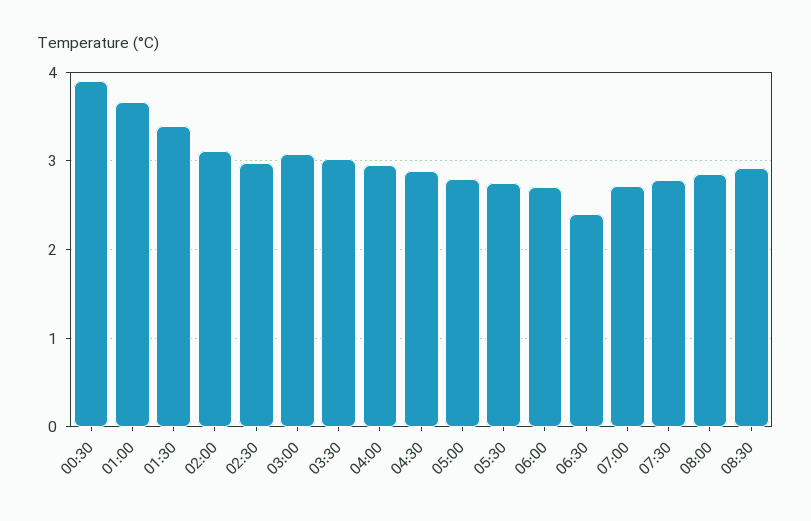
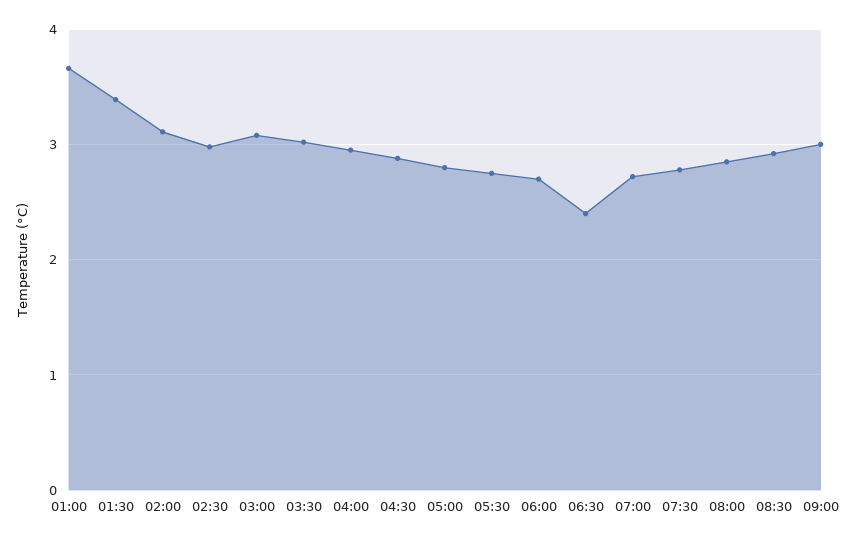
00:30: 3.9 -> none
09:00: none -> 3

